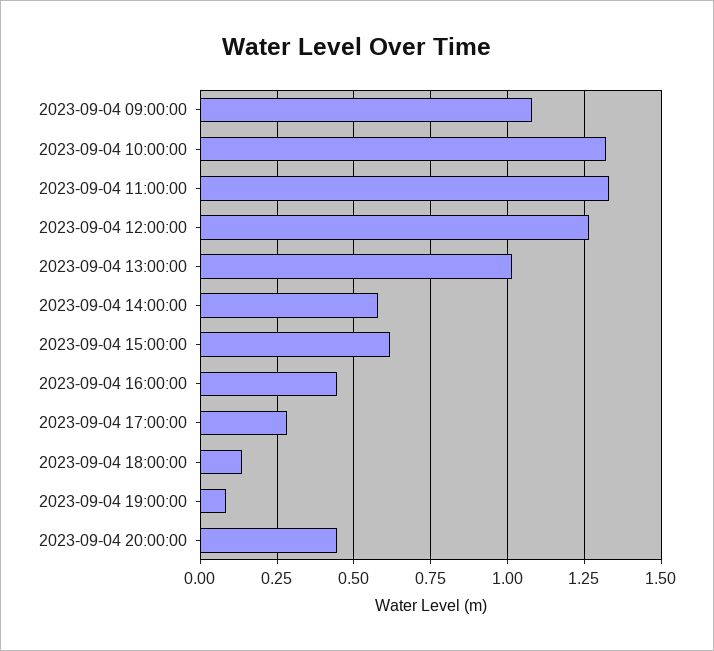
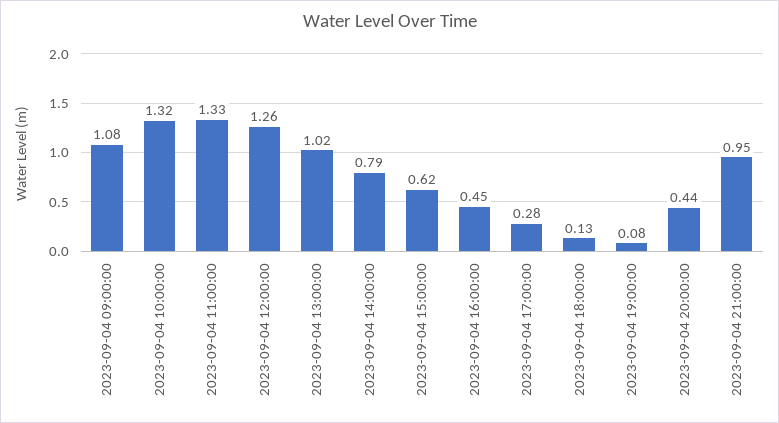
2023-09-04 14:00:00: 0.575 -> 0.79
2023-09-04 21:00:00: none -> 0.95

